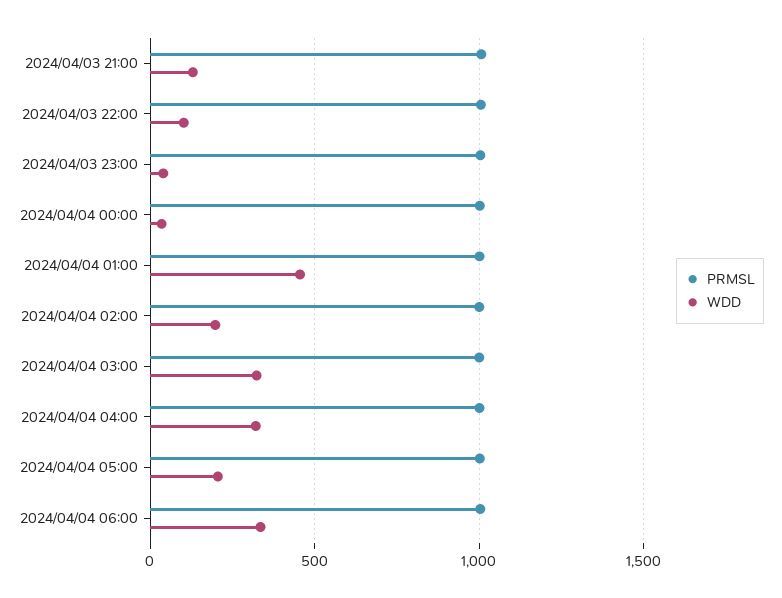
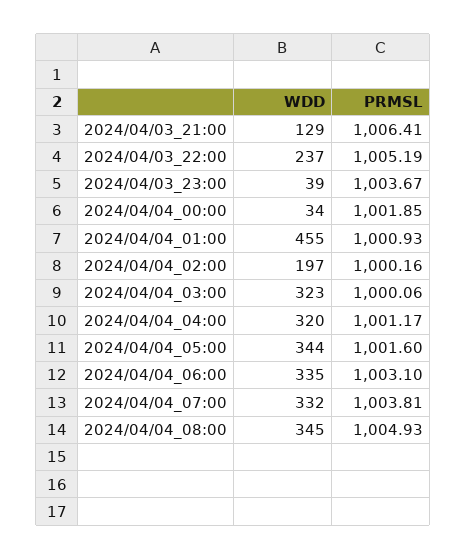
WDD, 2024/04/03 22:00: 100 -> 237
WDD, 2024/04/04 05:00: 200 -> 344
WDD, 2024/04/04_07:00: none -> 332
PRMSL, 2024/04/04_07:00: none -> 1003.81
WDD, 2024/04/04_08:00: none -> 345
PRMSL, 2024/04/04_08:00: none -> 1004.93

